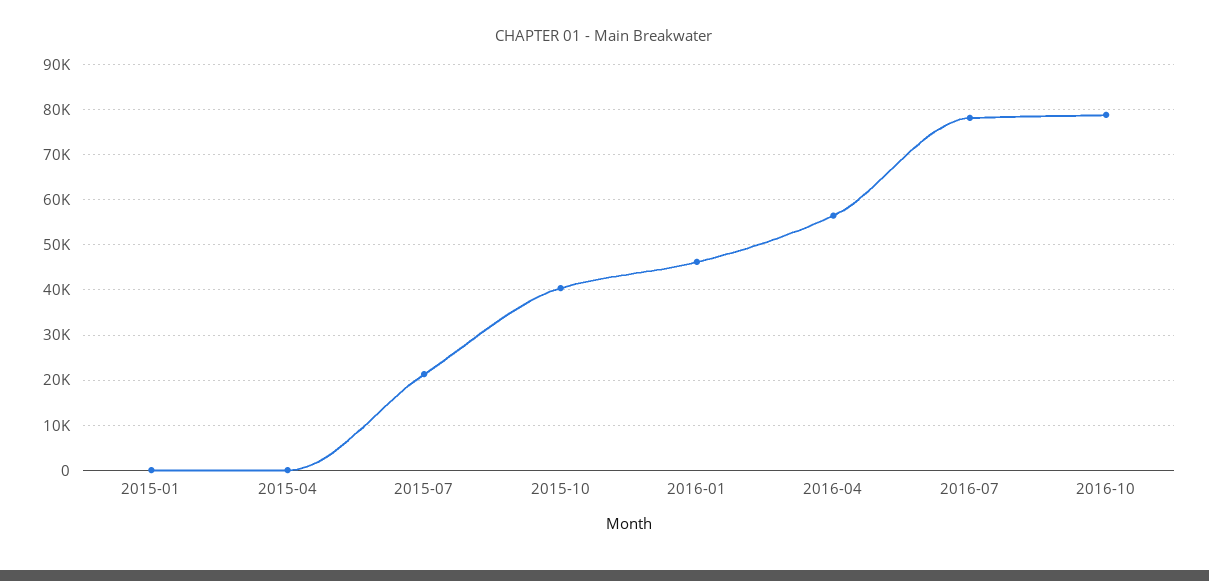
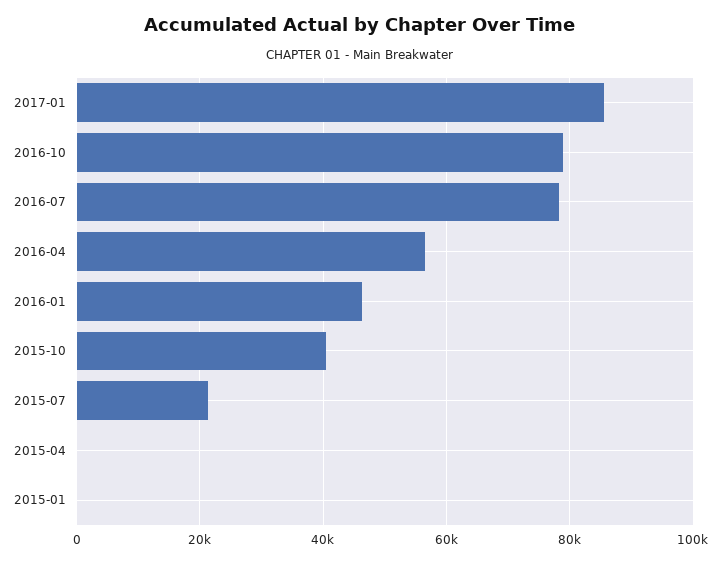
2017-01: none -> 86000

